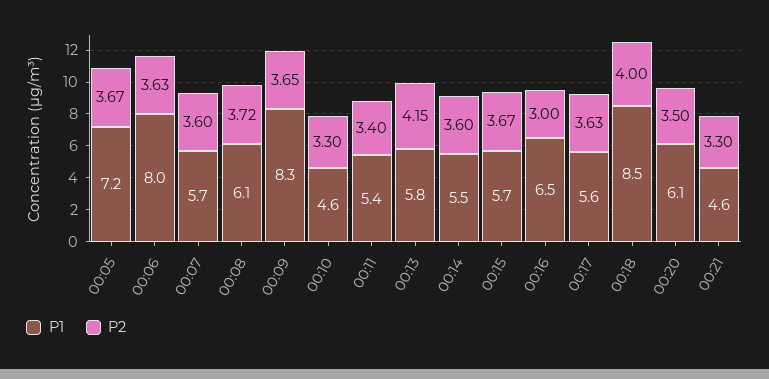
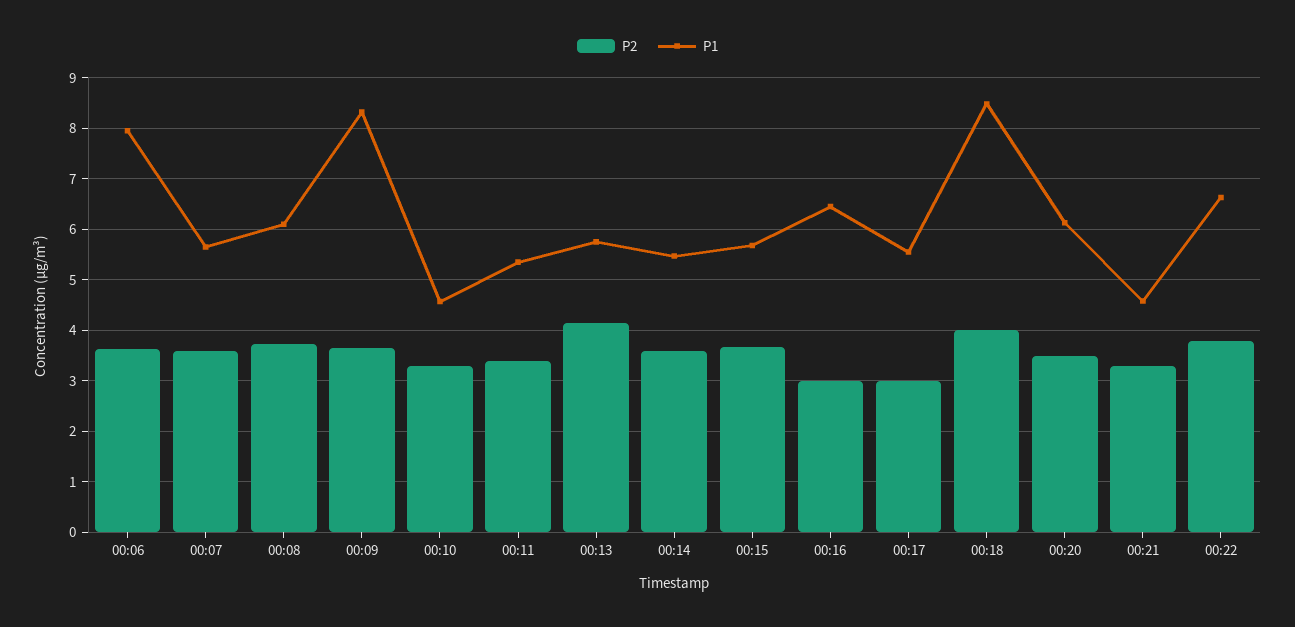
P1, 00:05: 7.2 -> none
P2, 00:05: 3.67 -> none
P2, 00:17: 3.63 -> 3
P2, 00:22: none -> 3.8
P1, 00:22: none -> 6.6

